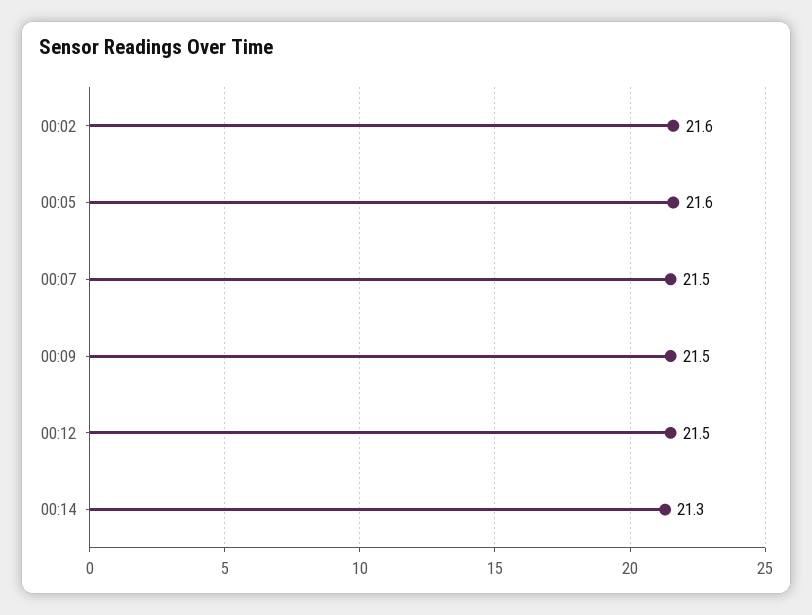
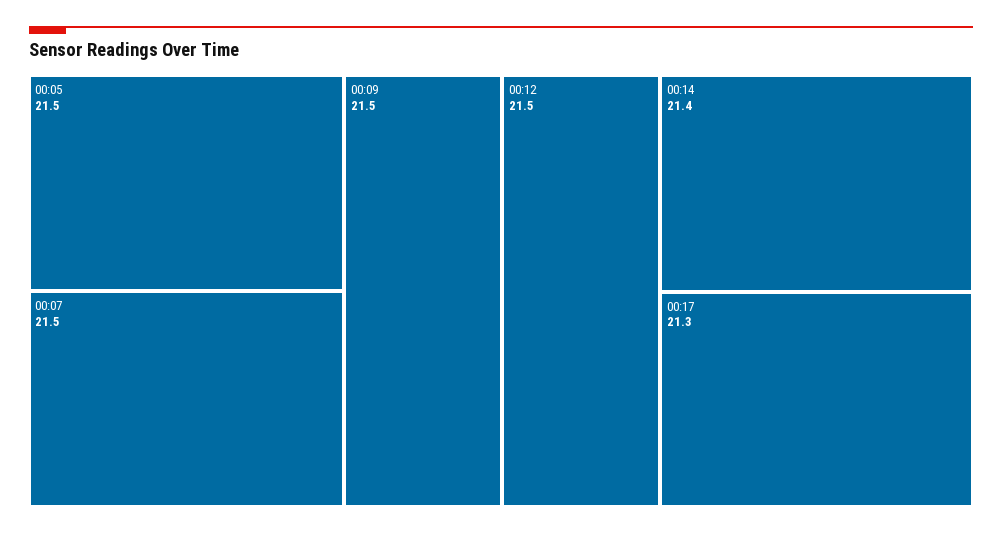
00:02: 21.6 -> none
00:05: 21.6 -> 21.5
00:14: 21.3 -> 21.4
00:17: none -> 21.3

